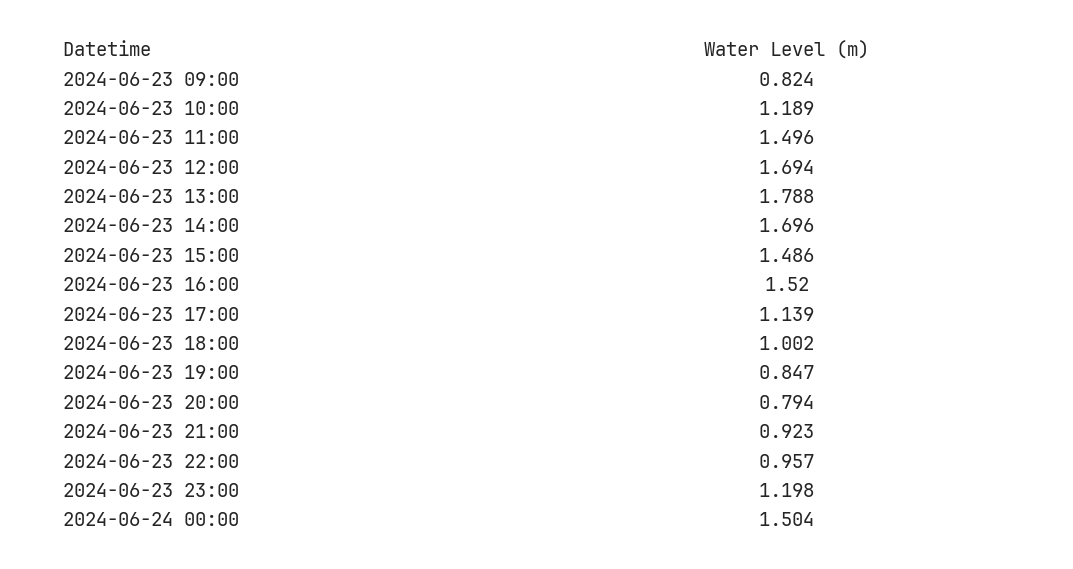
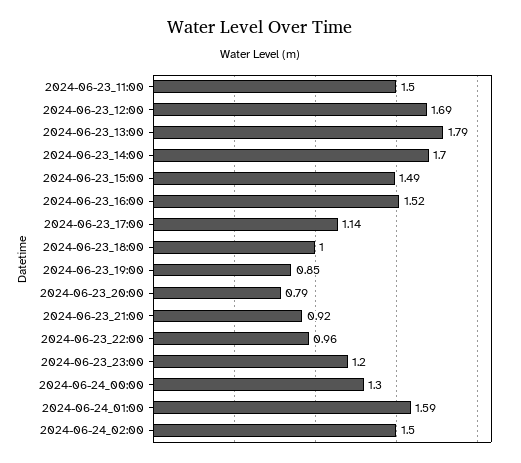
2024-06-23 09:00: 0.824 -> none
2024-06-23 10:00: 1.189 -> none
2024-06-24 00:00: 1.504 -> 1.3
2024-06-24_01:00: none -> 1.59
2024-06-24_02:00: none -> 1.5

